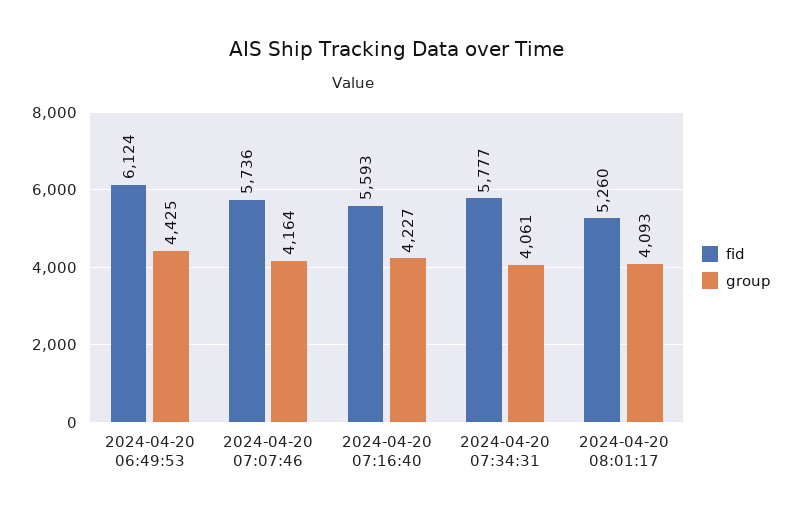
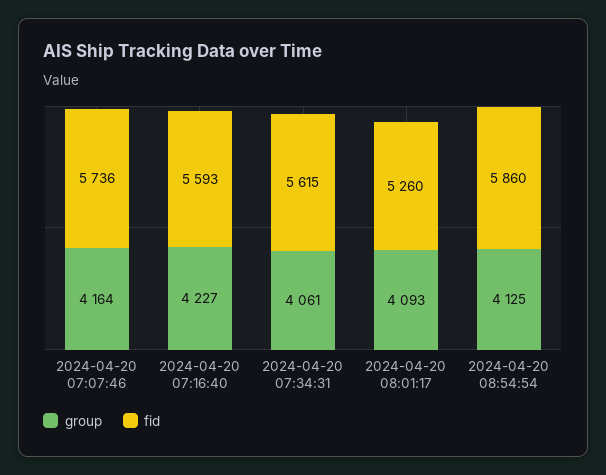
fid, 2024-04-20 06:49:53: 6124 -> none
group, 2024-04-20 06:49:53: 4425 -> none
fid, 2024-04-20 07:34:31: 5777 -> 5615
group, 2024-04-20 08:54:54: none -> 4125
fid, 2024-04-20 08:54:54: none -> 5860

